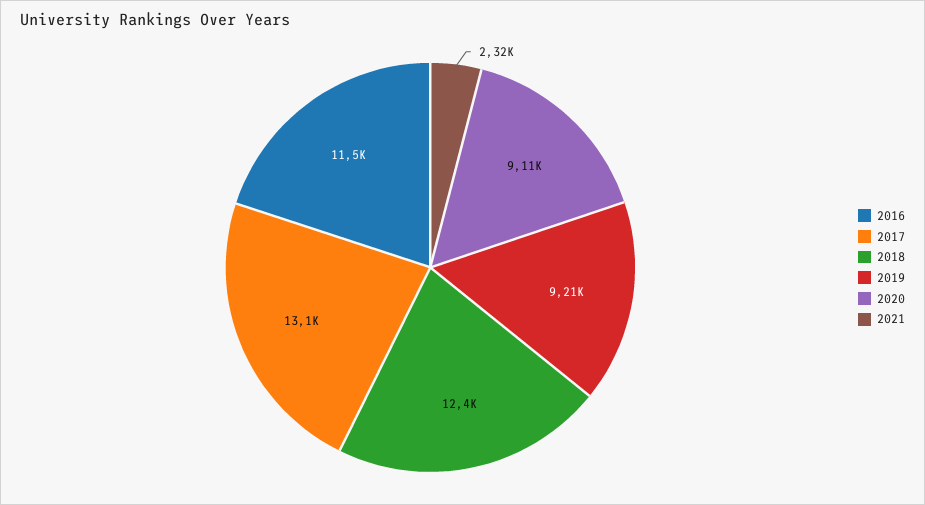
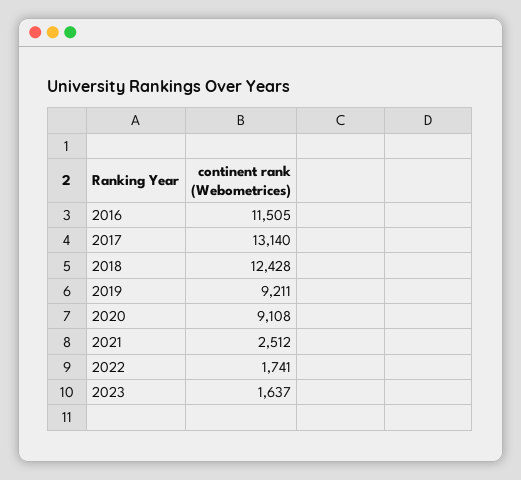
2021: 2320 -> 2512
2022: none -> 1741
2023: none -> 1637

